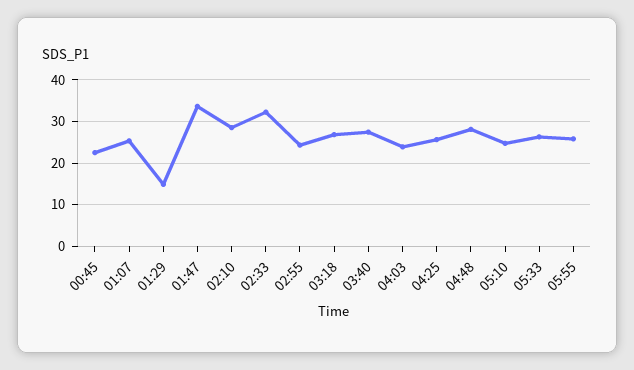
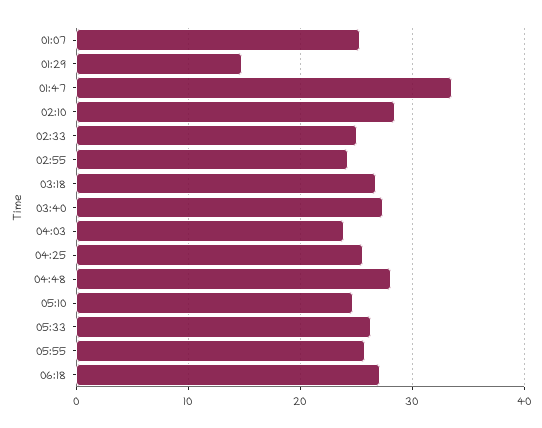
00:45: 22 -> none
02:33: 32 -> 25
06:18: none -> 27

